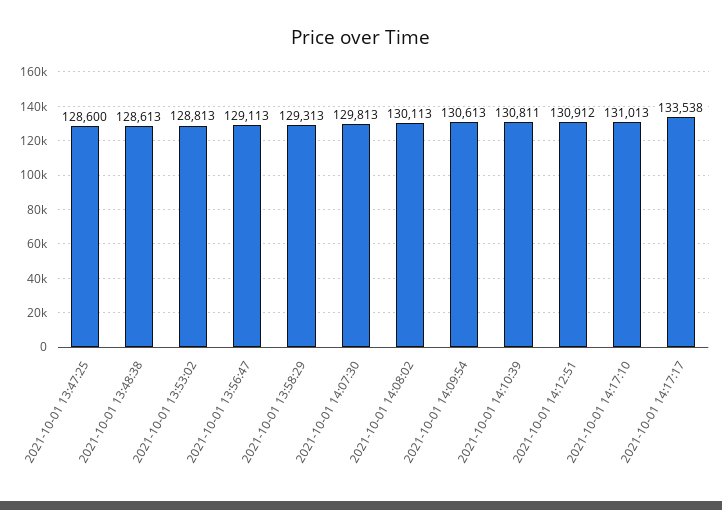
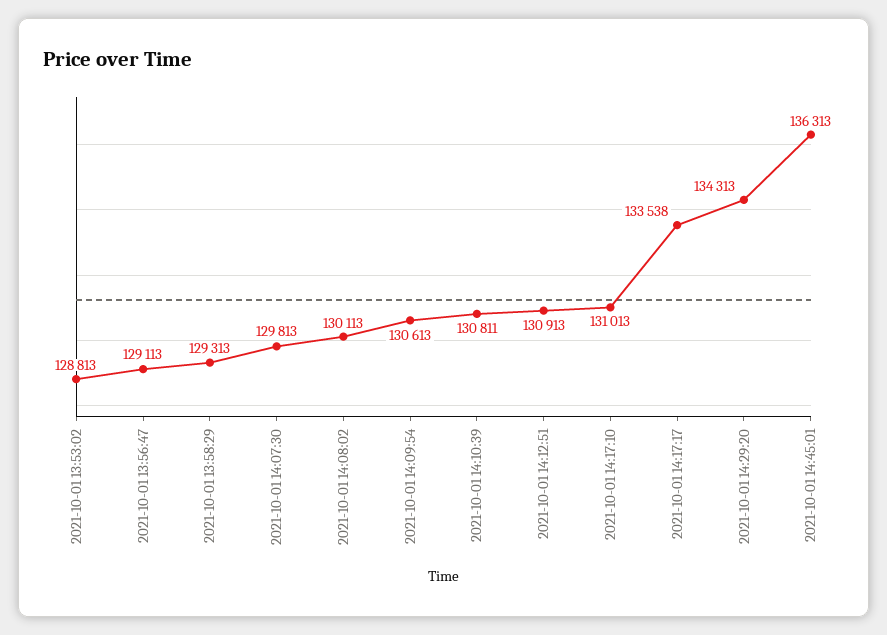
2021-10-01 13:47:25: 128600 -> none
2021-10-01 13:48:38: 128613 -> none
2021-10-01 14:12:51: 130912 -> 130913
2021-10-01 14:29:20: none -> 134313
2021-10-01 14:45:01: none -> 136313

